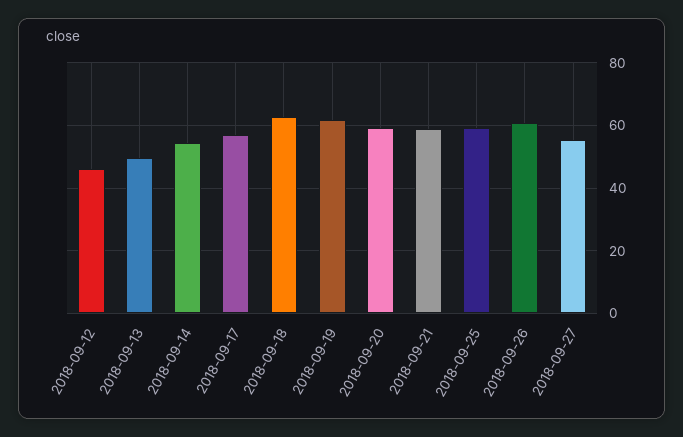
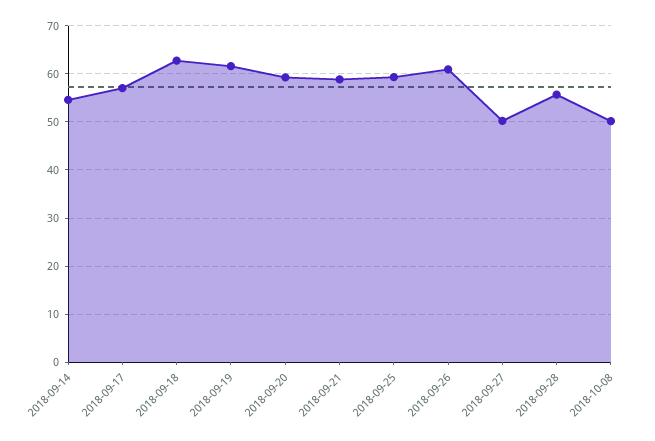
2018-09-12: 46 -> none
2018-09-13: 50 -> none
2018-09-27: 56 -> 50
2018-09-28: none -> 56
2018-10-08: none -> 50

